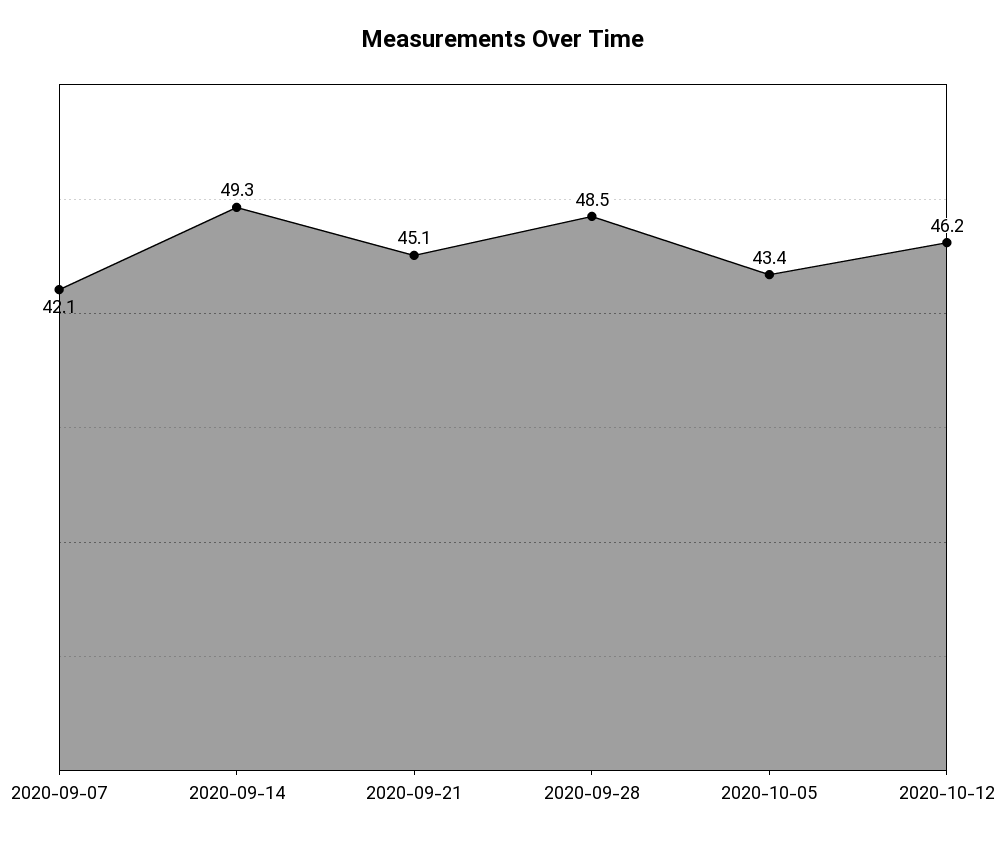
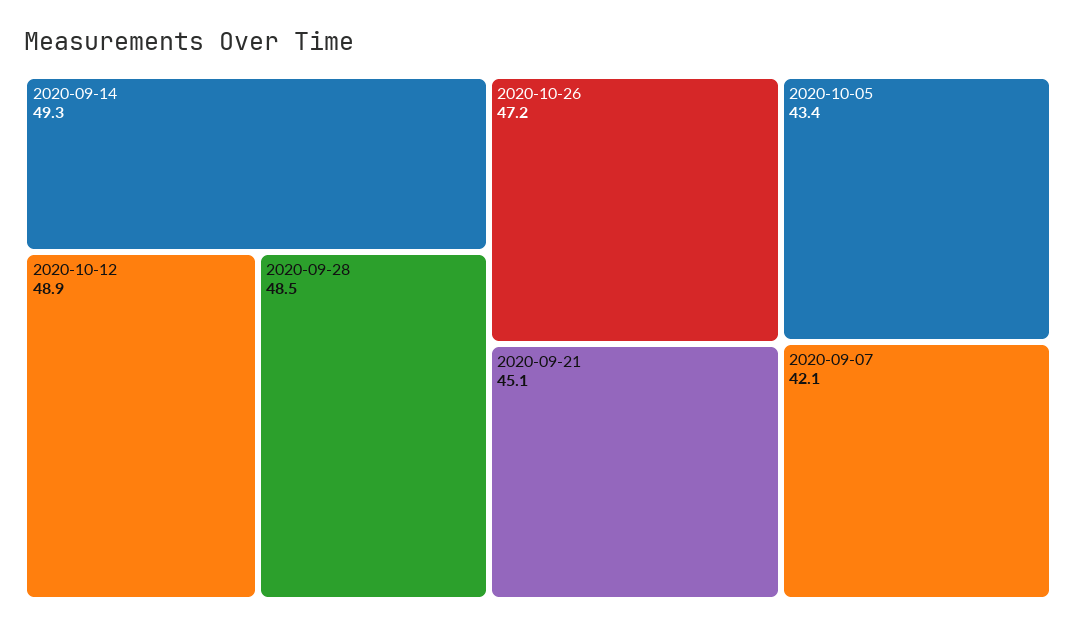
2020-10-12: 46.2 -> 48.9
2020-10-26: none -> 47.2

